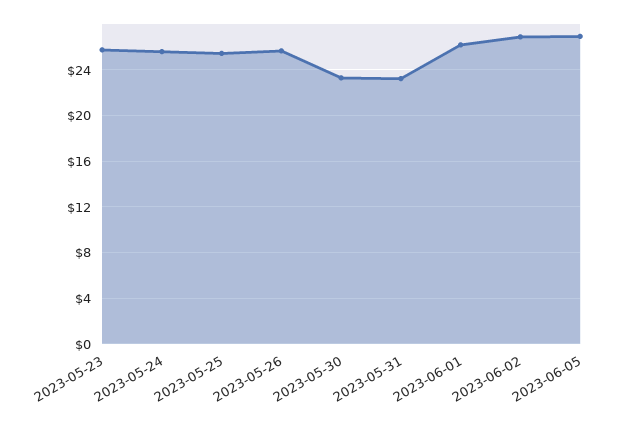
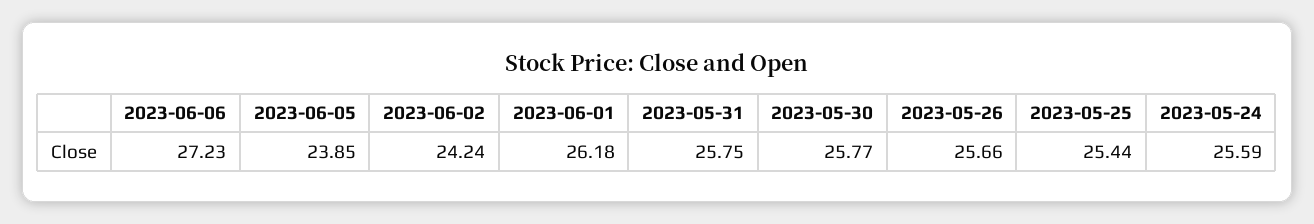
2023-05-23: 26 -> none
2023-05-30: 23 -> 25.77
2023-05-31: 23 -> 25.75
2023-06-02: 27 -> 24.24
2023-06-05: 27 -> 23.85
2023-06-06: none -> 27.23

